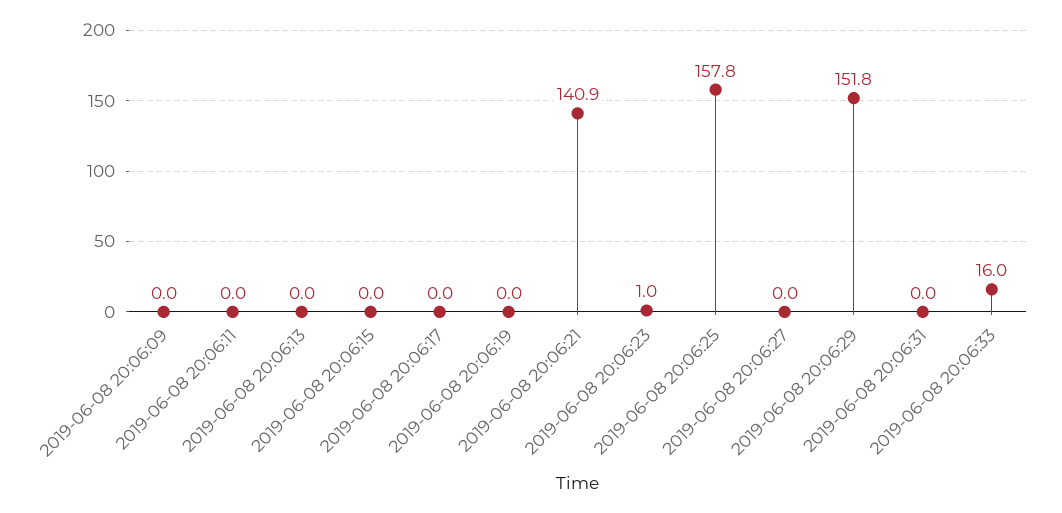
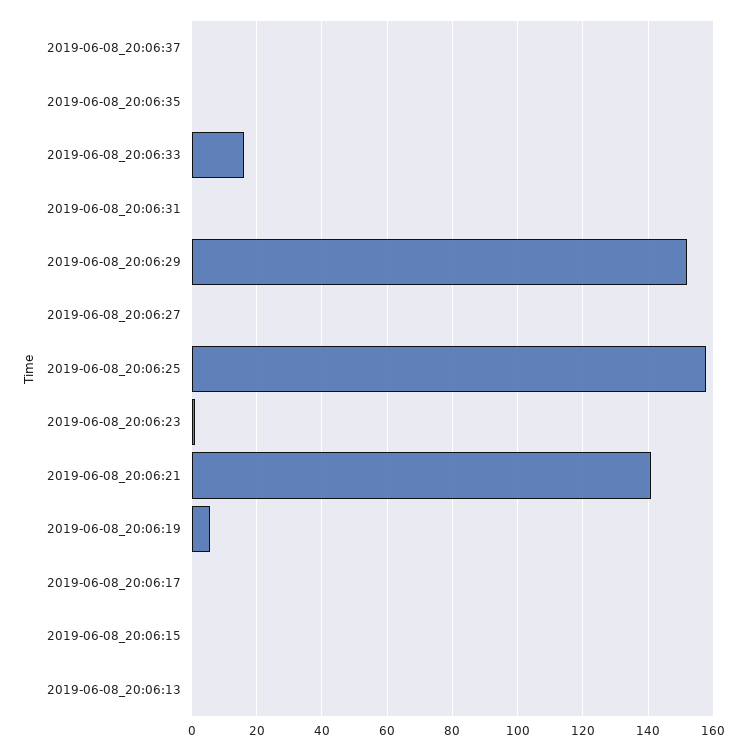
2019-06-08 20:06:09: 0 -> none
2019-06-08 20:06:11: 0 -> none
2019-06-08 20:06:19: 0 -> 6
2019-06-08_20:06:37: none -> 0
2019-06-08_20:06:35: none -> 0

